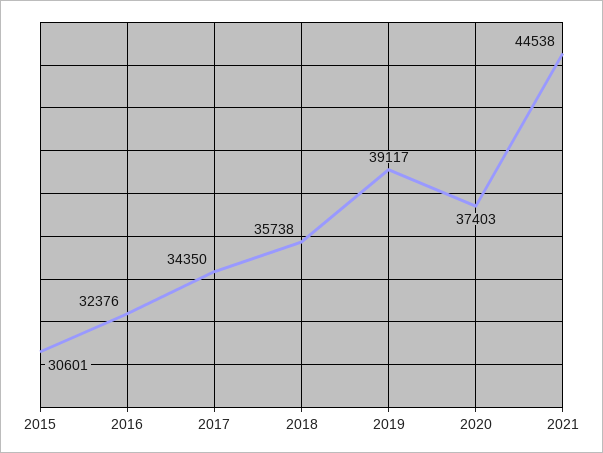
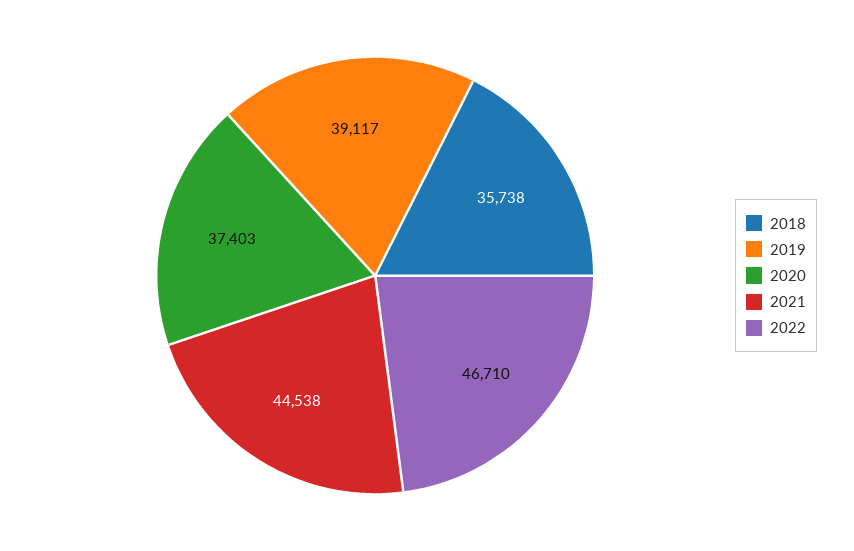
2015: 30601 -> none
2016: 32376 -> none
2017: 34350 -> none
2022: none -> 46710

